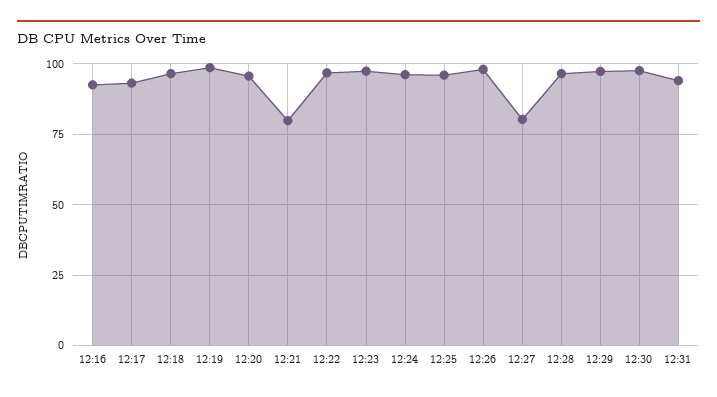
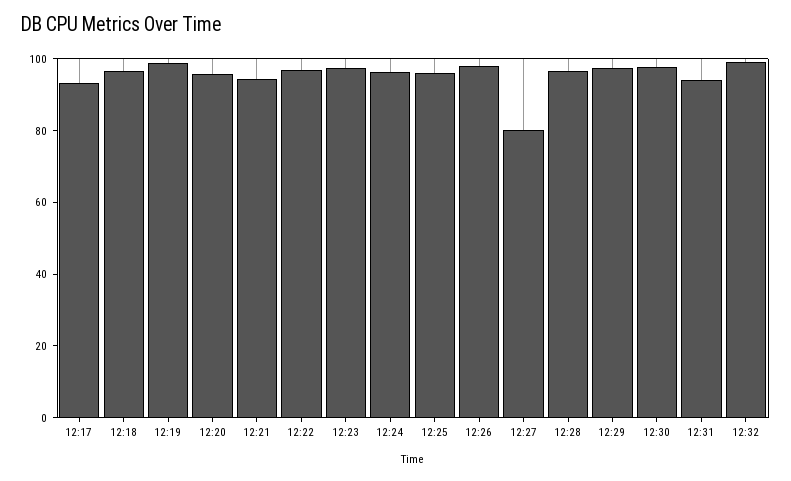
12:16: 92.5 -> none
12:21: 80 -> 95
12:32: none -> 100

